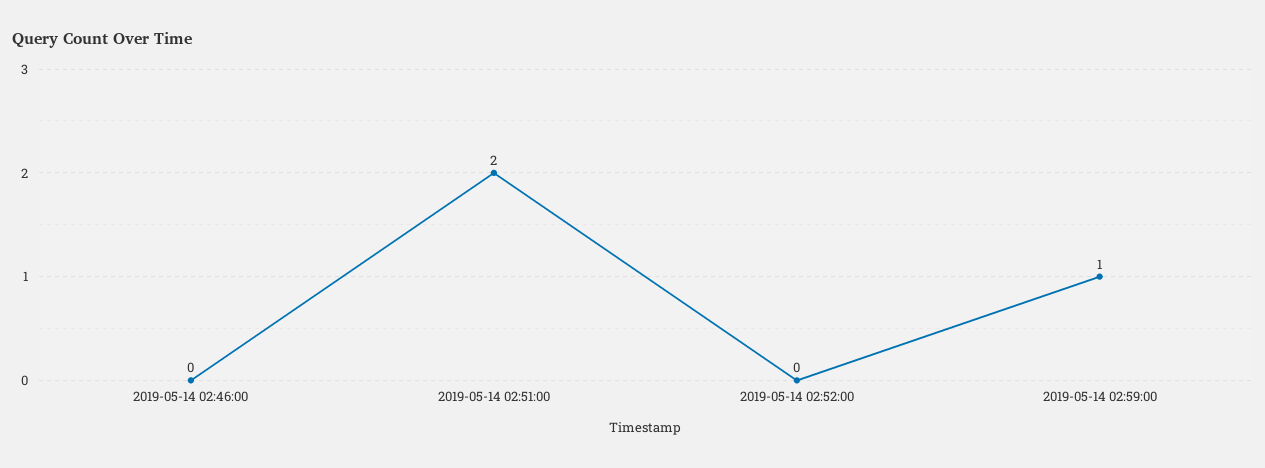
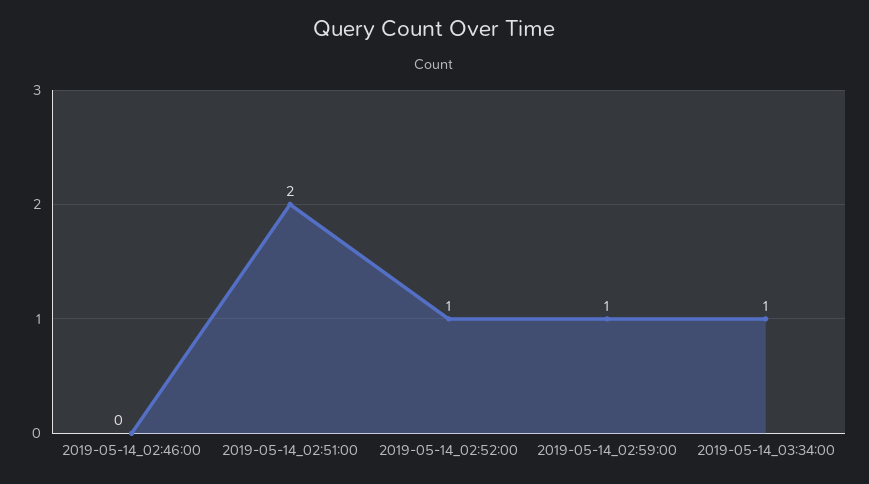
2019-05-14 02:52:00: 0 -> 1
2019-05-14_03:34:00: none -> 1

